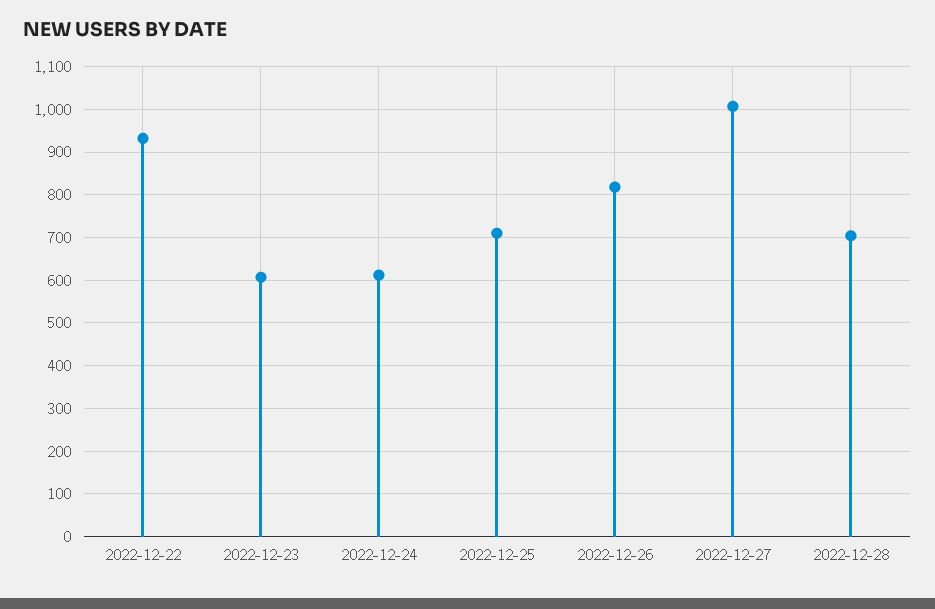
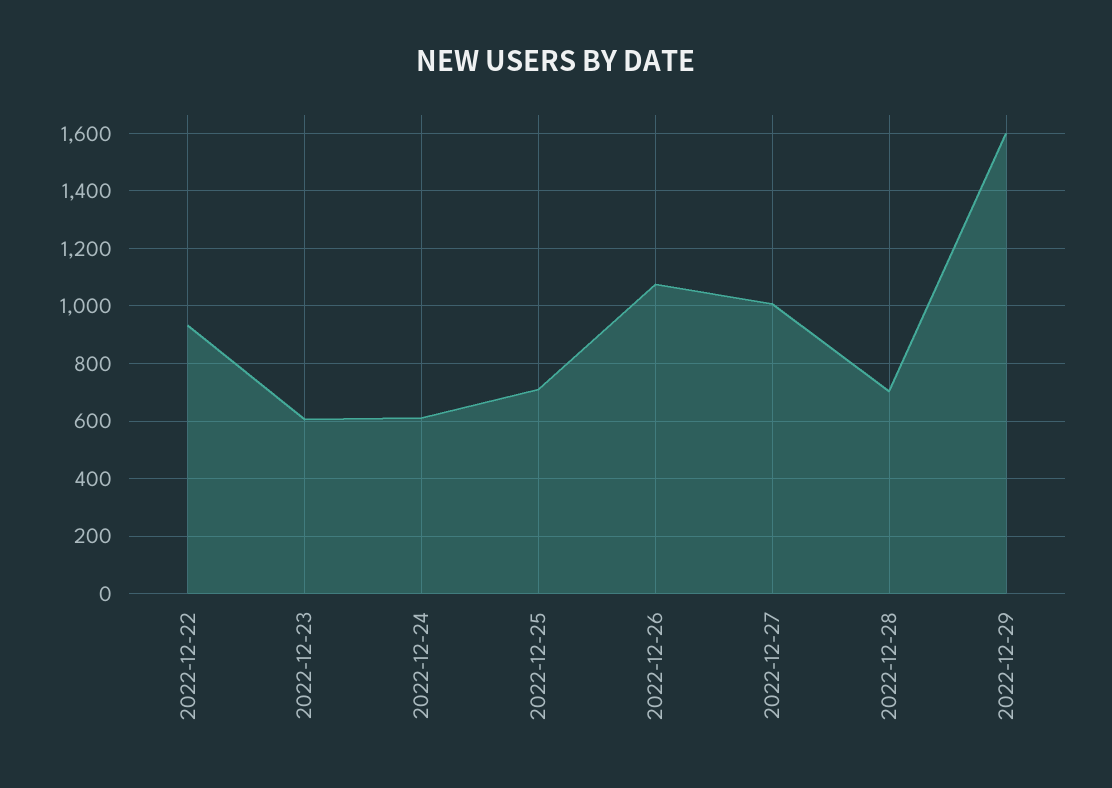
2022-12-26: 820 -> 1075
2022-12-29: none -> 1600

